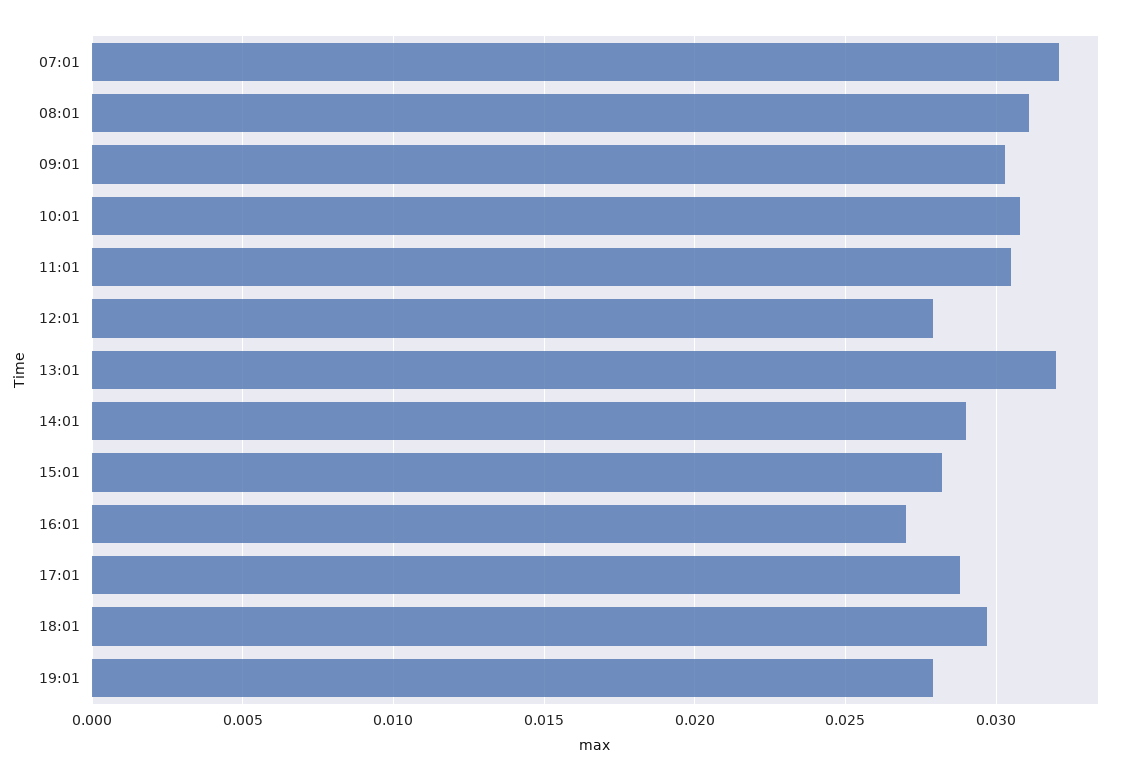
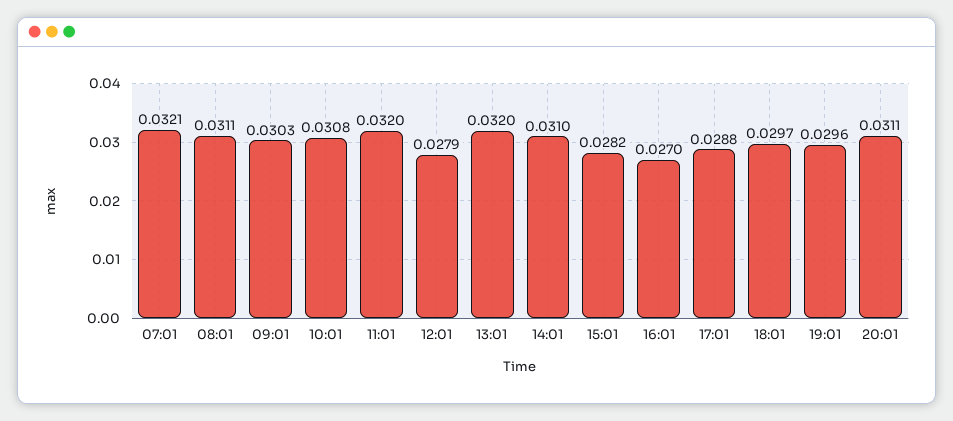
11:01: 0.0305 -> 0.032
14:01: 0.029 -> 0.031
19:01: 0.028 -> 0.0296
20:01: none -> 0.0311

